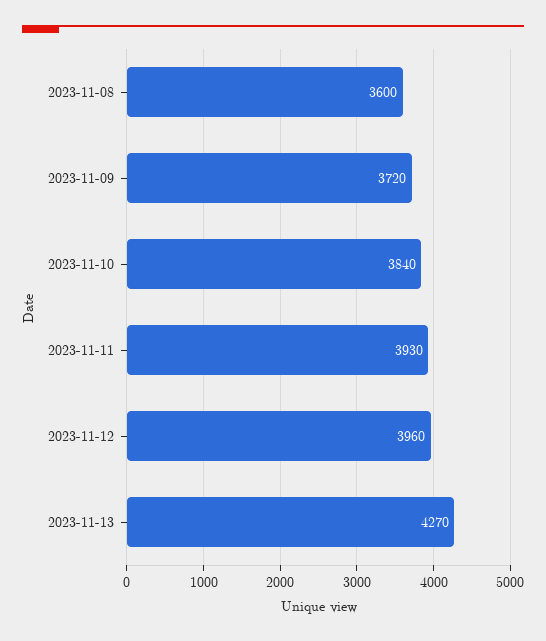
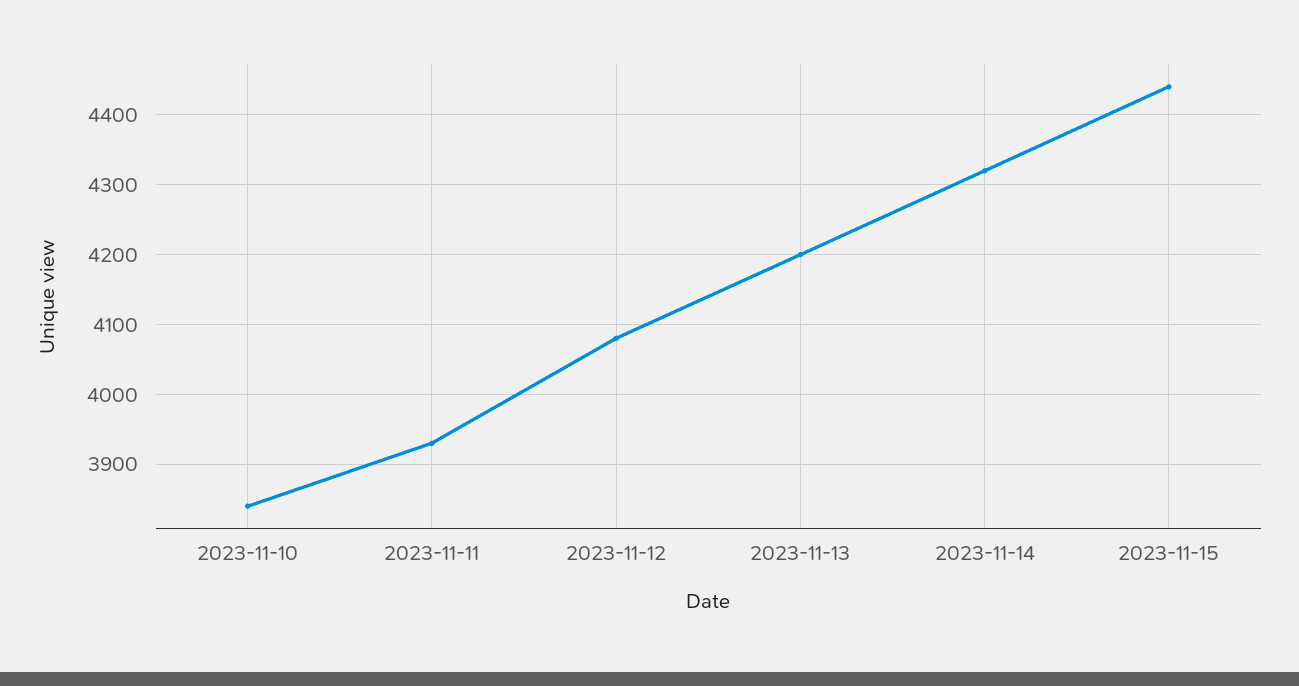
2023-11-08: 3600 -> none
2023-11-09: 3720 -> none
2023-11-12: 3960 -> 4080
2023-11-13: 4270 -> 4200
2023-11-14: none -> 4320
2023-11-15: none -> 4440

